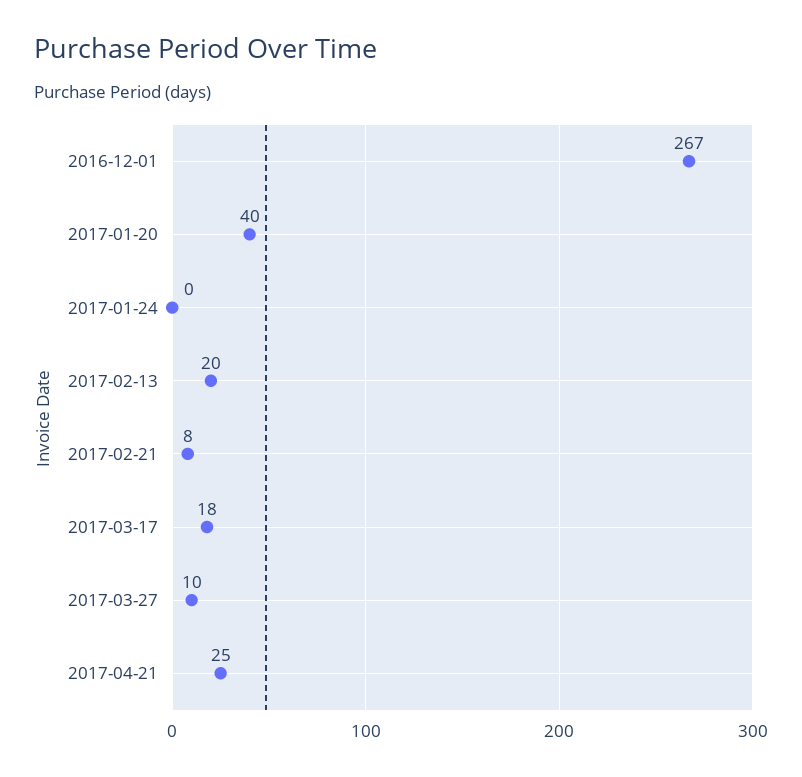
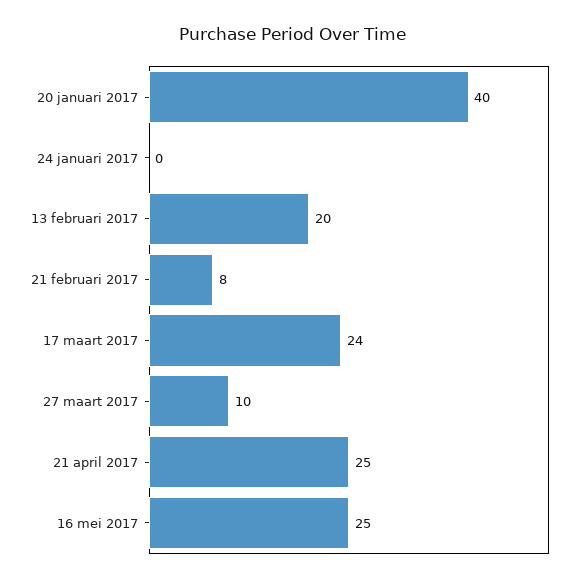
2016-12-01: 267 -> none
2017-03-17: 18 -> 24
16 mei 2017: none -> 25

